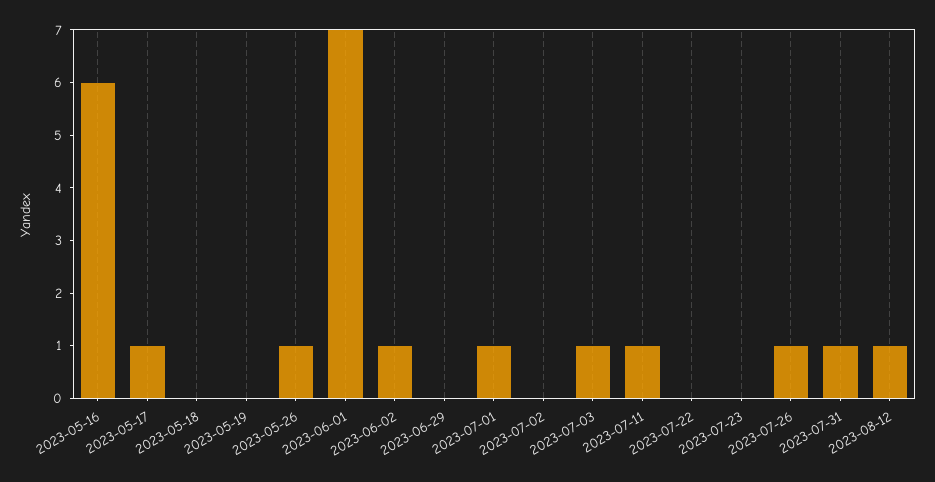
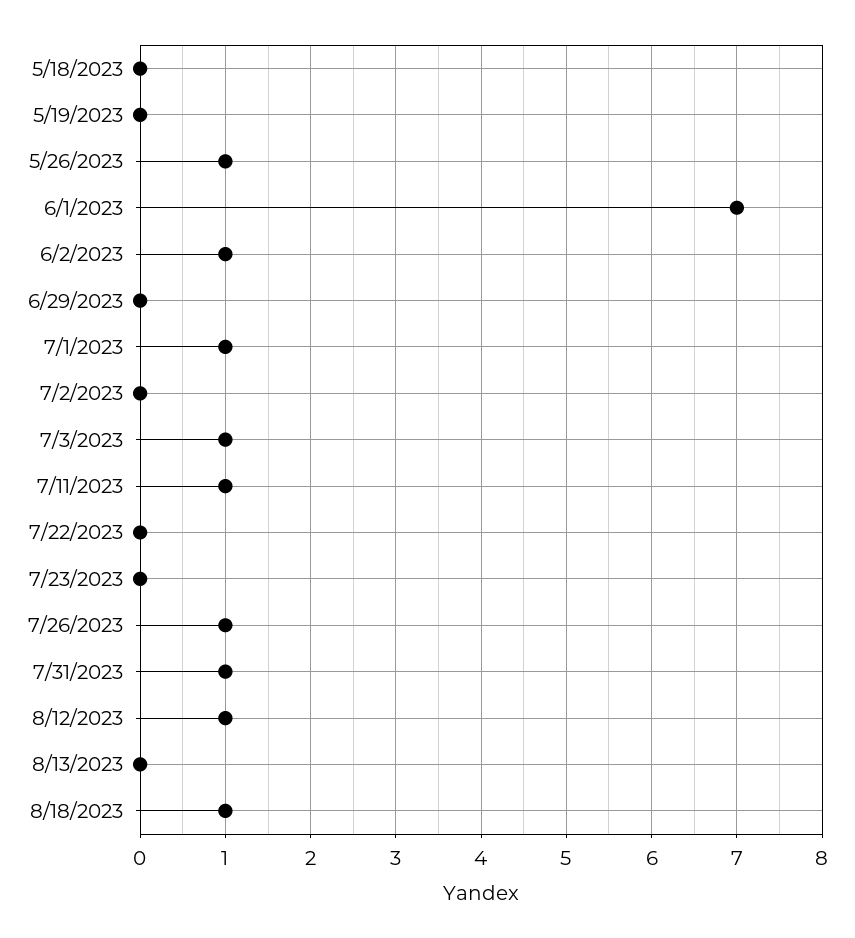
2023-05-16: 6 -> none
2023-05-17: 1 -> none
8/13/2023: none -> 0
8/18/2023: none -> 1

